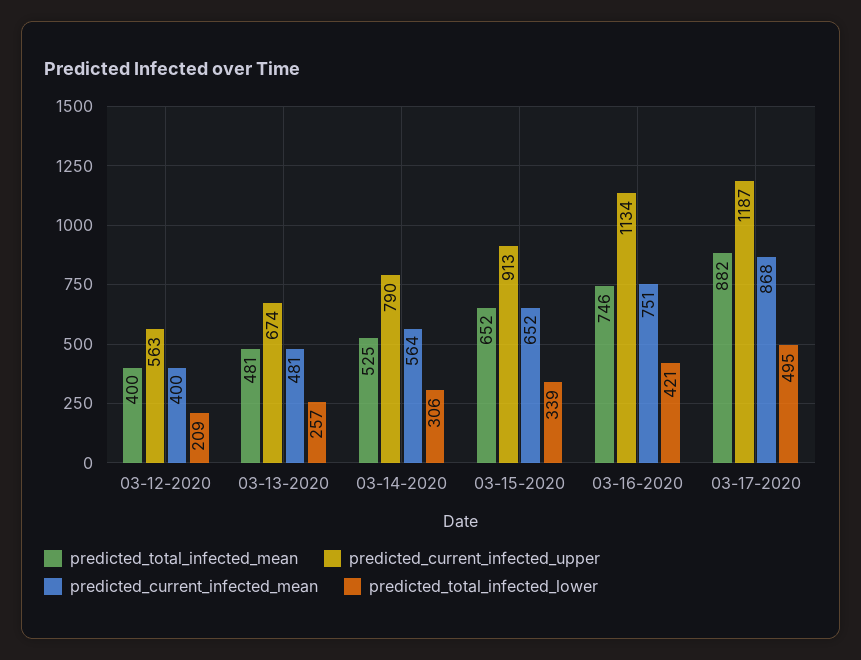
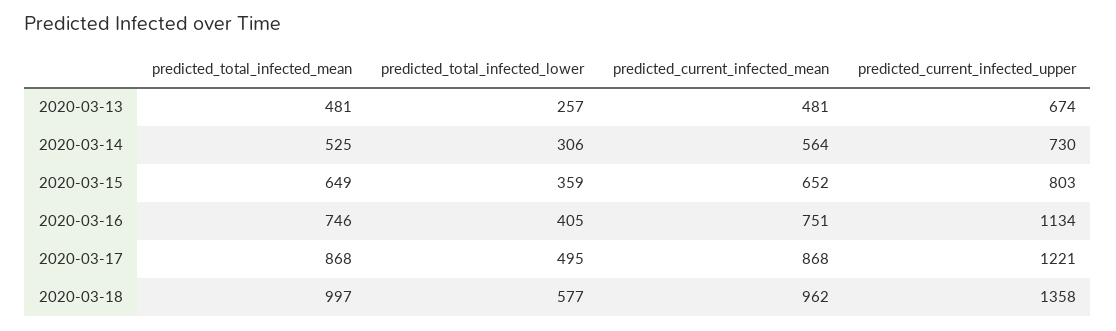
predicted_total_infected_mean, 03-12-2020: 400 -> none
predicted_current_infected_upper, 03-12-2020: 563 -> none
predicted_current_infected_mean, 03-12-2020: 400 -> none
predicted_total_infected_lower, 03-12-2020: 209 -> none
predicted_current_infected_upper, 03-14-2020: 790 -> 730
predicted_total_infected_mean, 03-15-2020: 652 -> 649
predicted_current_infected_upper, 03-15-2020: 913 -> 803
predicted_total_infected_lower, 03-15-2020: 339 -> 359
predicted_total_infected_lower, 03-16-2020: 421 -> 405
predicted_total_infected_mean, 03-17-2020: 882 -> 868
predicted_current_infected_upper, 03-17-2020: 1187 -> 1221
predicted_total_infected_mean, 2020-03-18: none -> 997
predicted_total_infected_lower, 2020-03-18: none -> 577
predicted_current_infected_mean, 2020-03-18: none -> 962
predicted_current_infected_upper, 2020-03-18: none -> 1358

